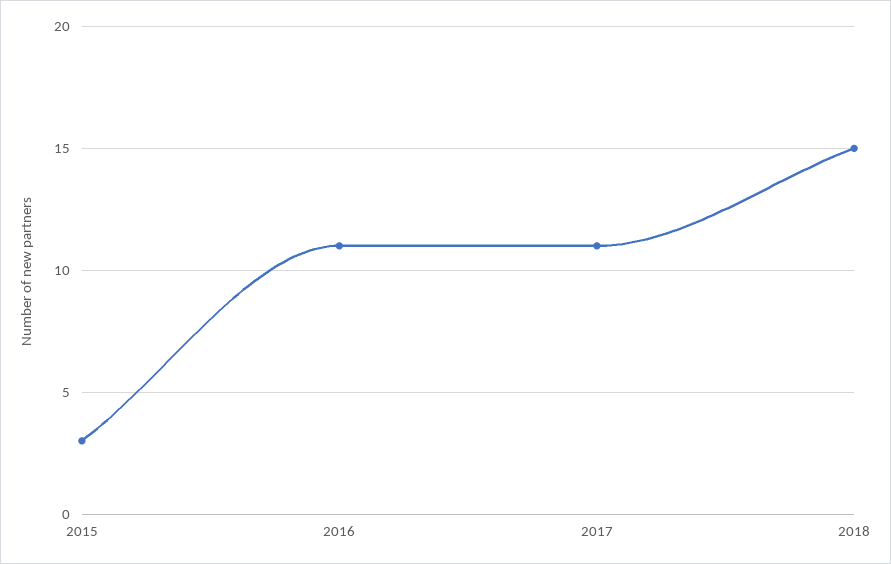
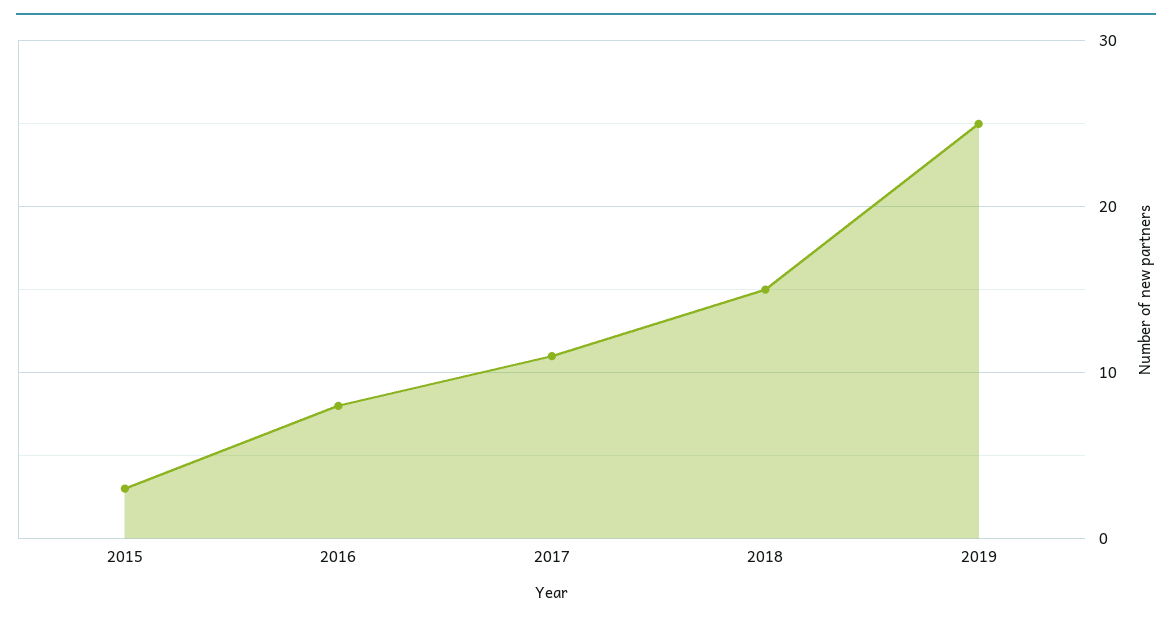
2016: 11 -> 8
2019: none -> 25

